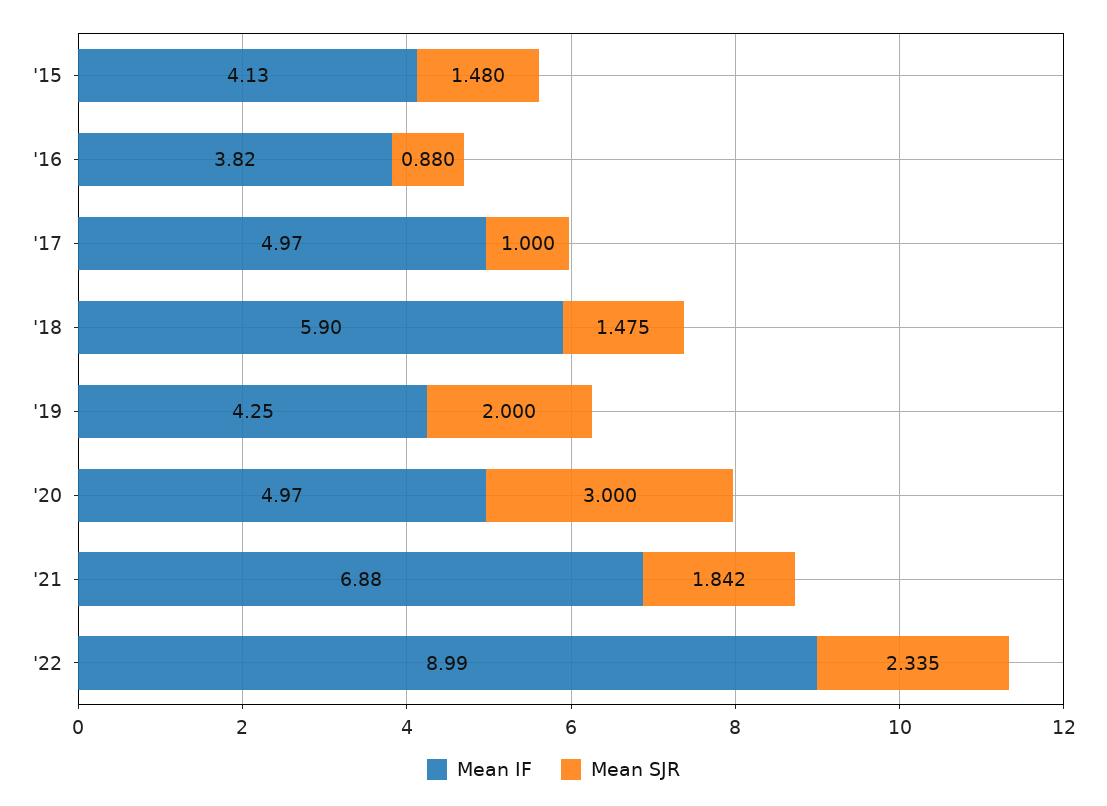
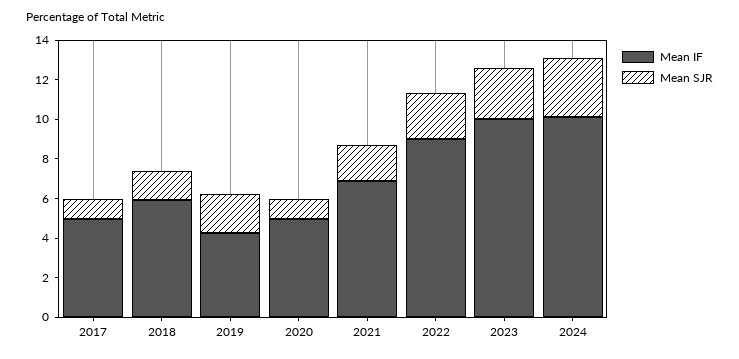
Mean IF, '15: 4.13 -> none
Mean SJR, '15: 1.48 -> none
Mean IF, '16: 3.82 -> none
Mean SJR, '16: 0.88 -> none
Mean SJR, '20: 3 -> 1
Mean IF, 2023: none -> 10
Mean SJR, 2023: none -> 2.5
Mean IF, 2024: none -> 10
Mean SJR, 2024: none -> 3

